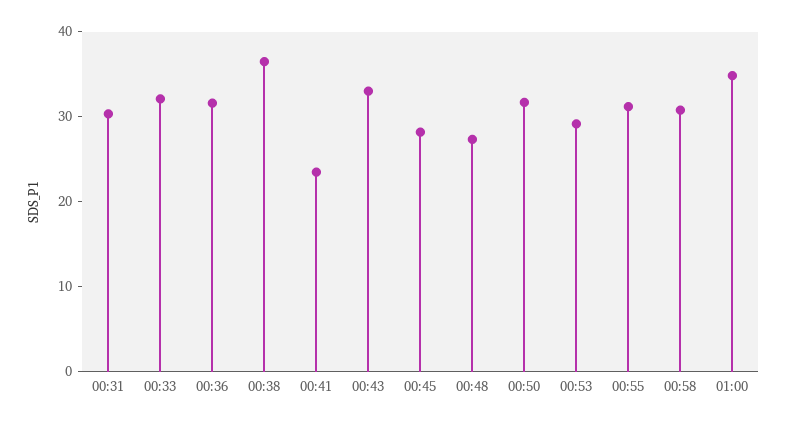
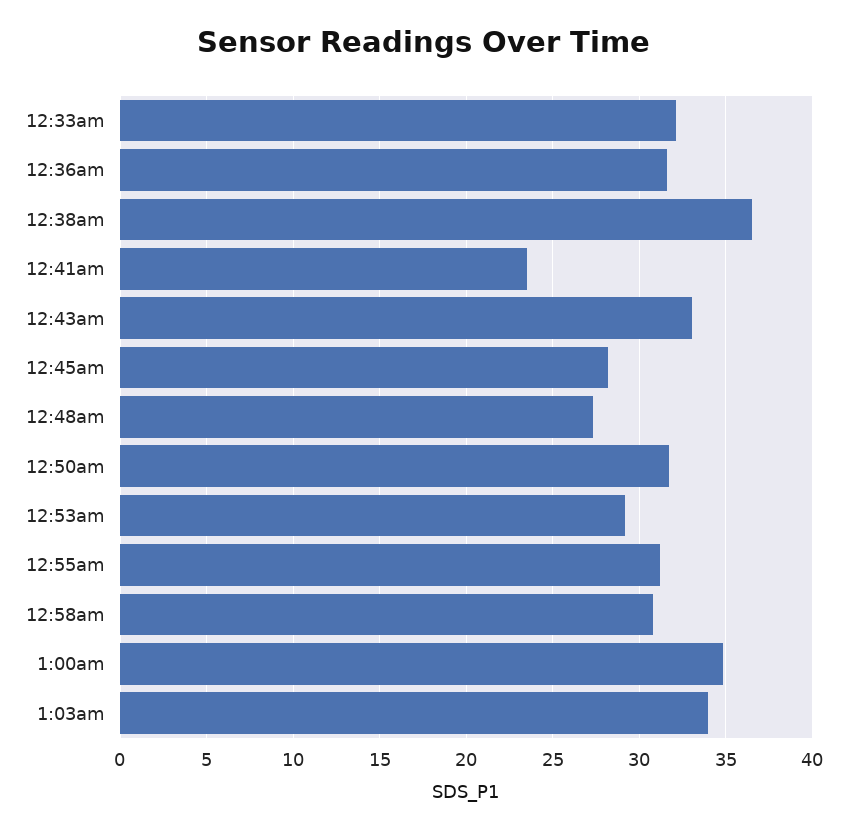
00:31: 30 -> none
1:03am: none -> 34

